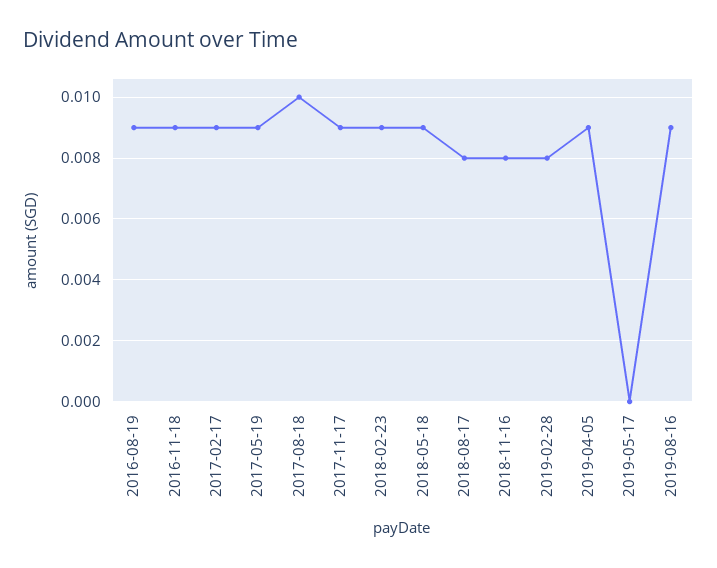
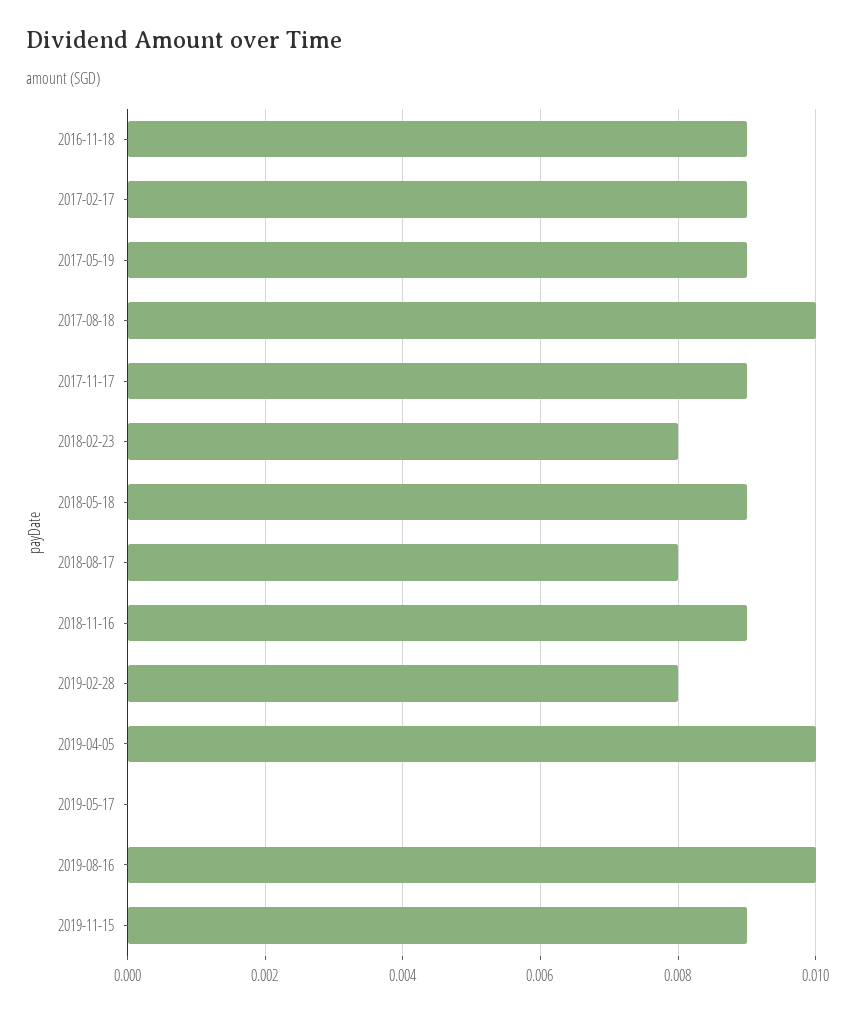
2016-08-19: 0.009 -> none
2018-02-23: 0.009 -> 0.008
2018-11-16: 0.008 -> 0.009
2019-04-05: 0.009 -> 0.01
2019-08-16: 0.009 -> 0.01
2019-11-15: none -> 0.009

